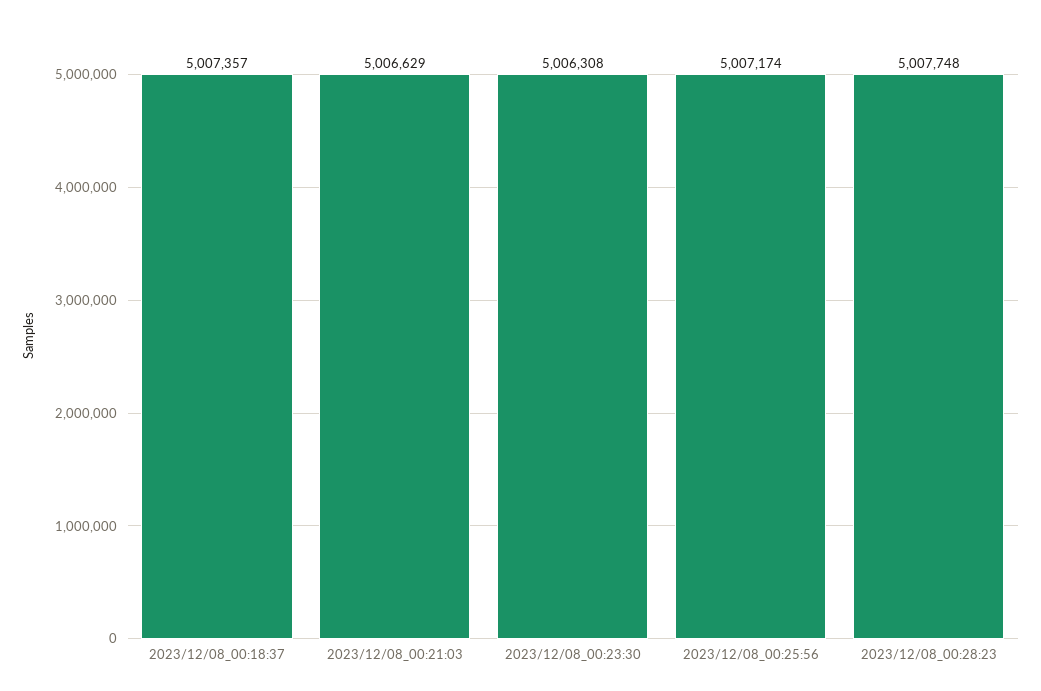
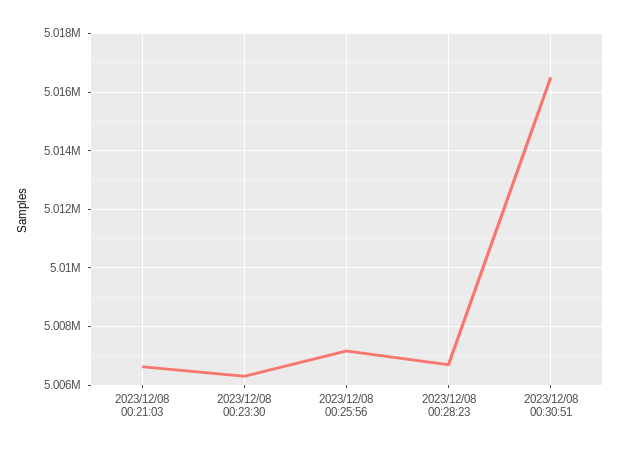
2023/12/08_00:18:37: 5007357 -> none
2023/12/08_00:28:23: 5007748 -> 5006750
2023/12/08 00:30:51: none -> 5016500

